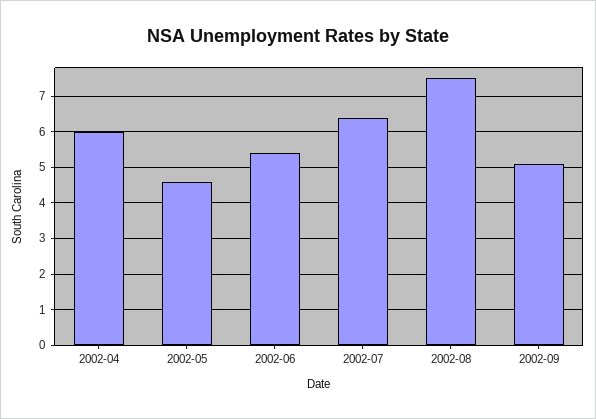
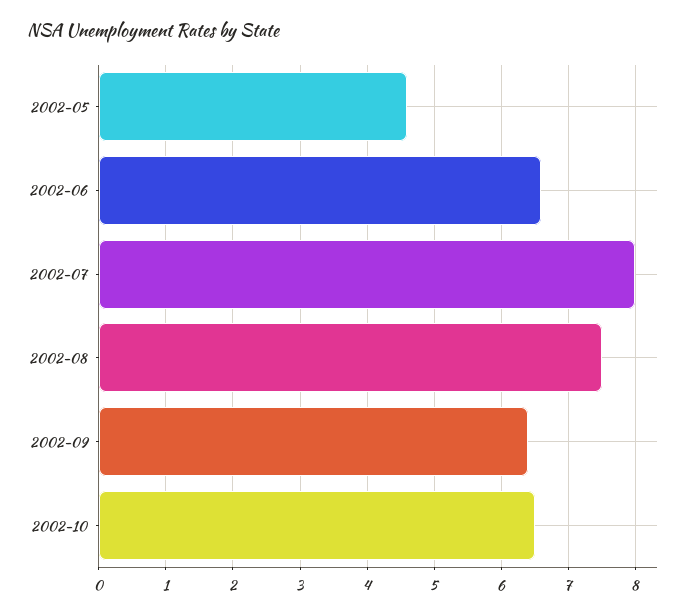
2002-04: 6 -> none
2002-06: 5.5 -> 6.6
2002-07: 6.5 -> 8
2002-09: 5 -> 6.4
2002-10: none -> 6.5

